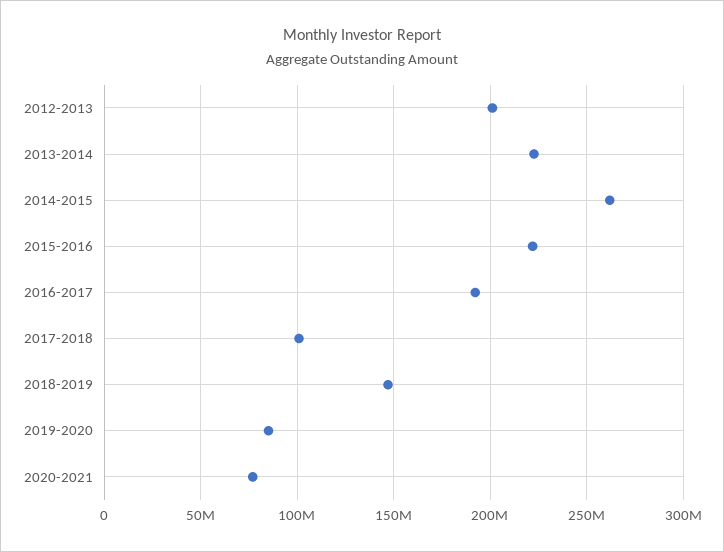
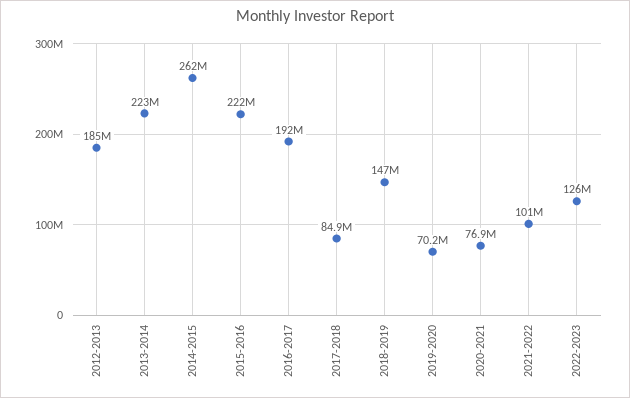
2012-2013: 200000000 -> 185000000
2017-2018: 100000000 -> 84900000
2019-2020: 85000000 -> 70200000
2021-2022: none -> 101000000
2022-2023: none -> 126000000

